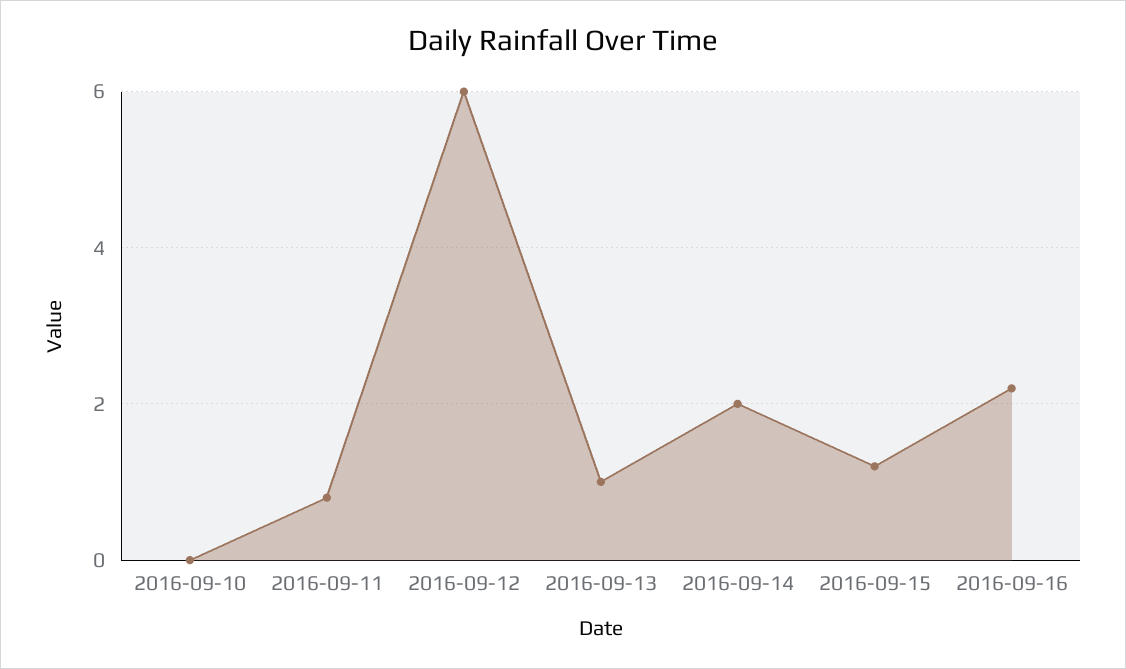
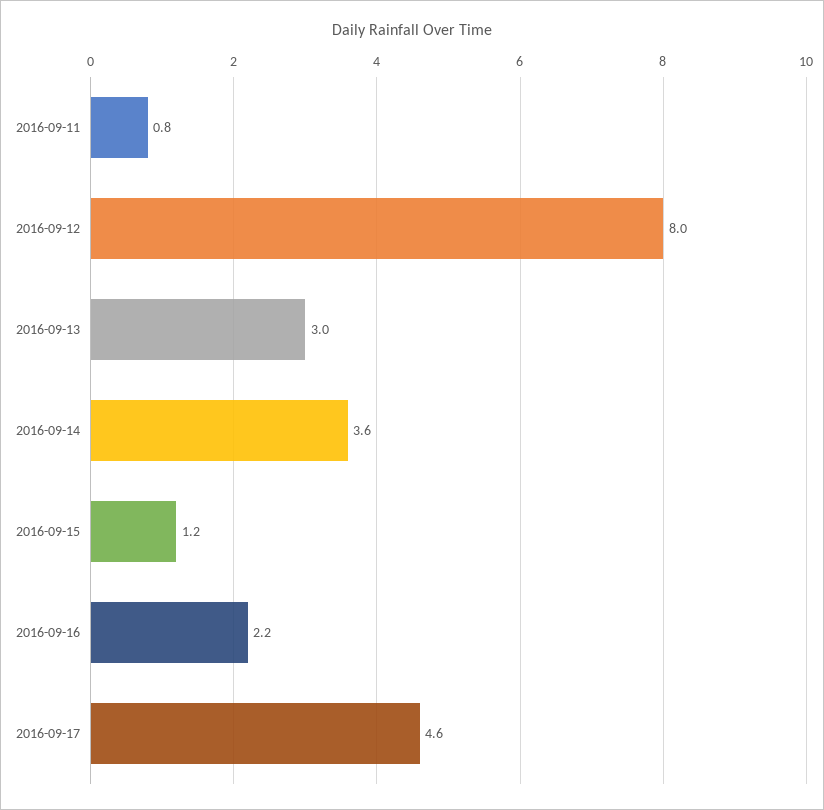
2016-09-10: 0 -> none
2016-09-12: 6 -> 8
2016-09-13: 1 -> 3
2016-09-14: 2 -> 3.6
2016-09-17: none -> 4.6

